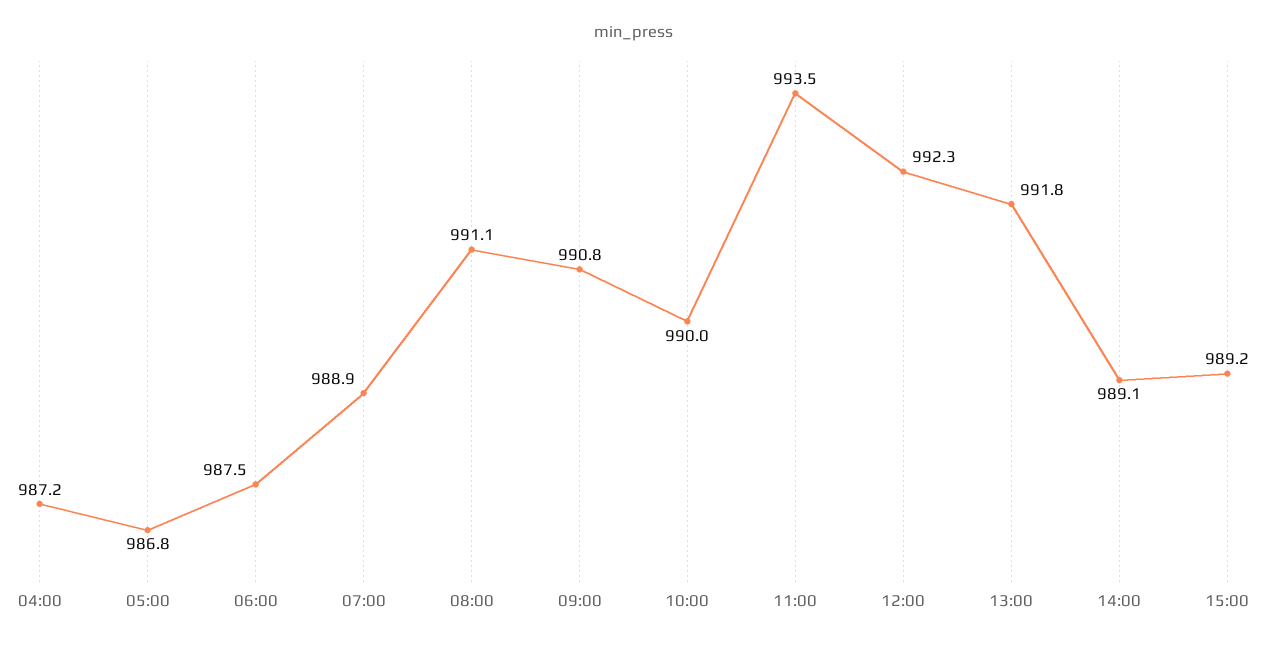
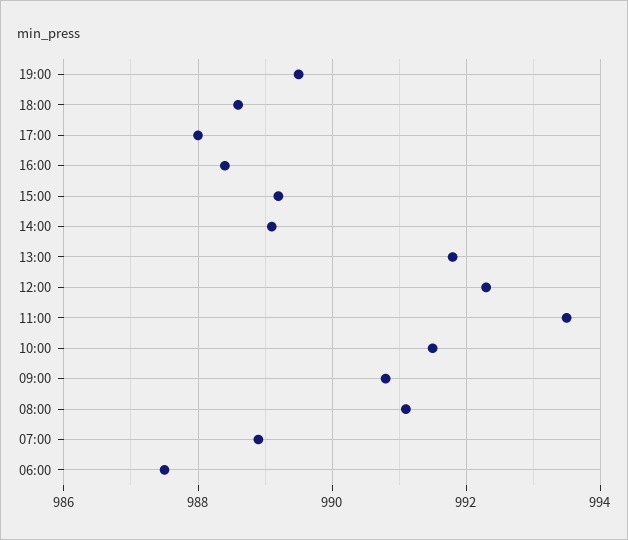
04:00: 987.2 -> none
05:00: 986.8 -> none
10:00: 990 -> 991.5
19:00: none -> 989.5
18:00: none -> 988.5
17:00: none -> 988
16:00: none -> 988.5

